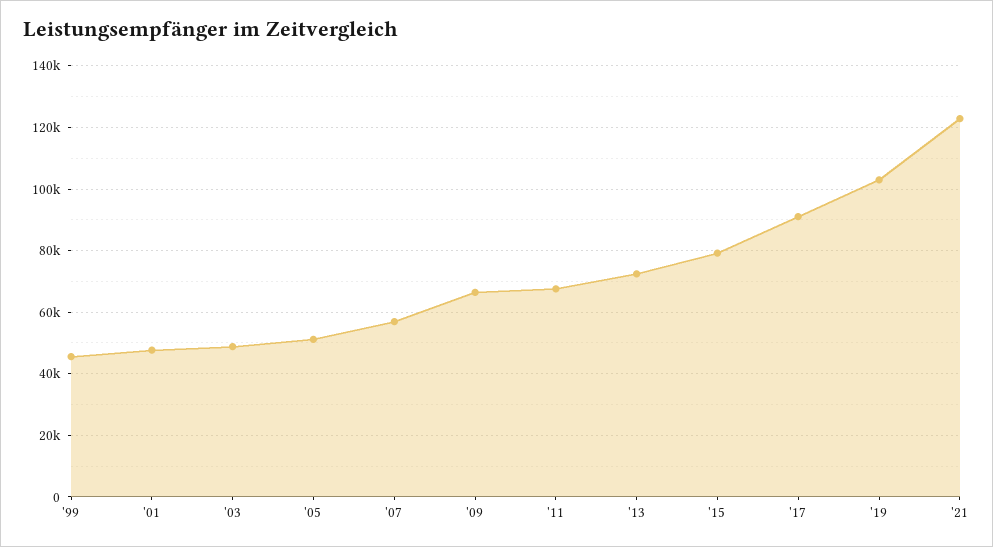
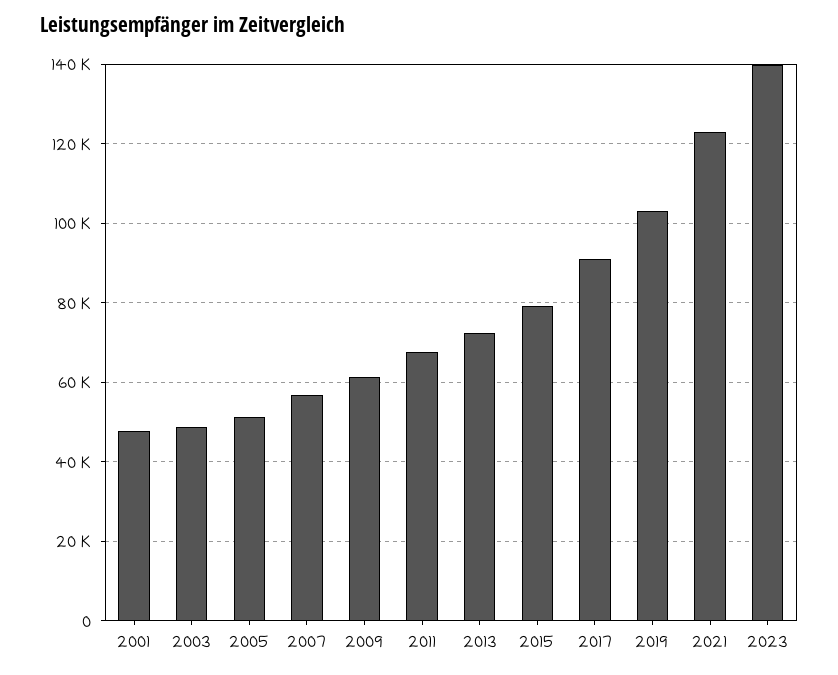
'99: 46000 -> none
'09: 66000 -> 62000
2023: none -> 140000

